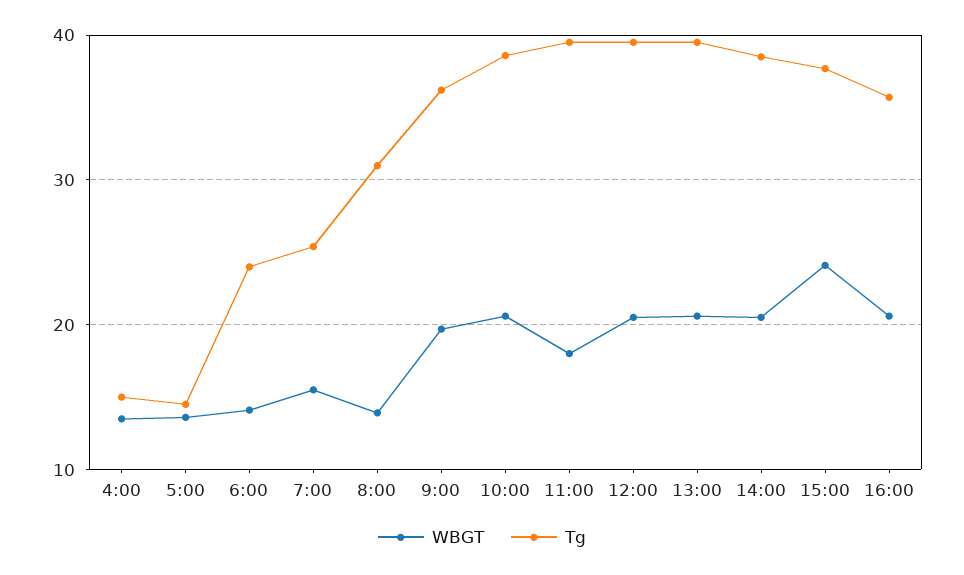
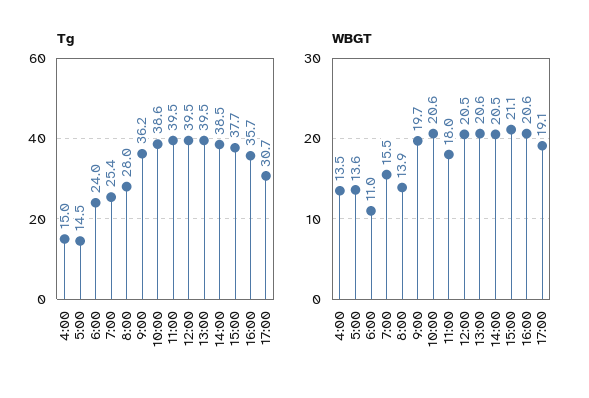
WBGT, 6:00: 14 -> 11
Tg, 8:00: 31 -> 28
WBGT, 15:00: 24 -> 21.1
Tg, 17:00: none -> 30.7
WBGT, 17:00: none -> 19.1

